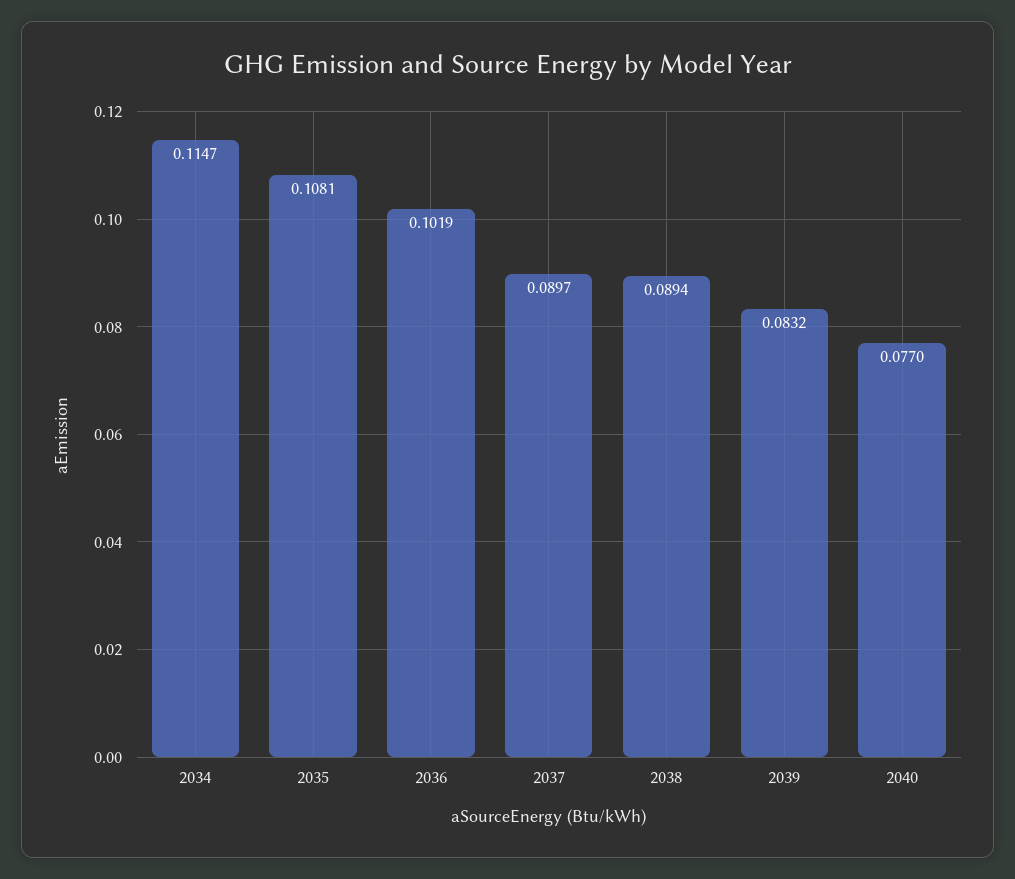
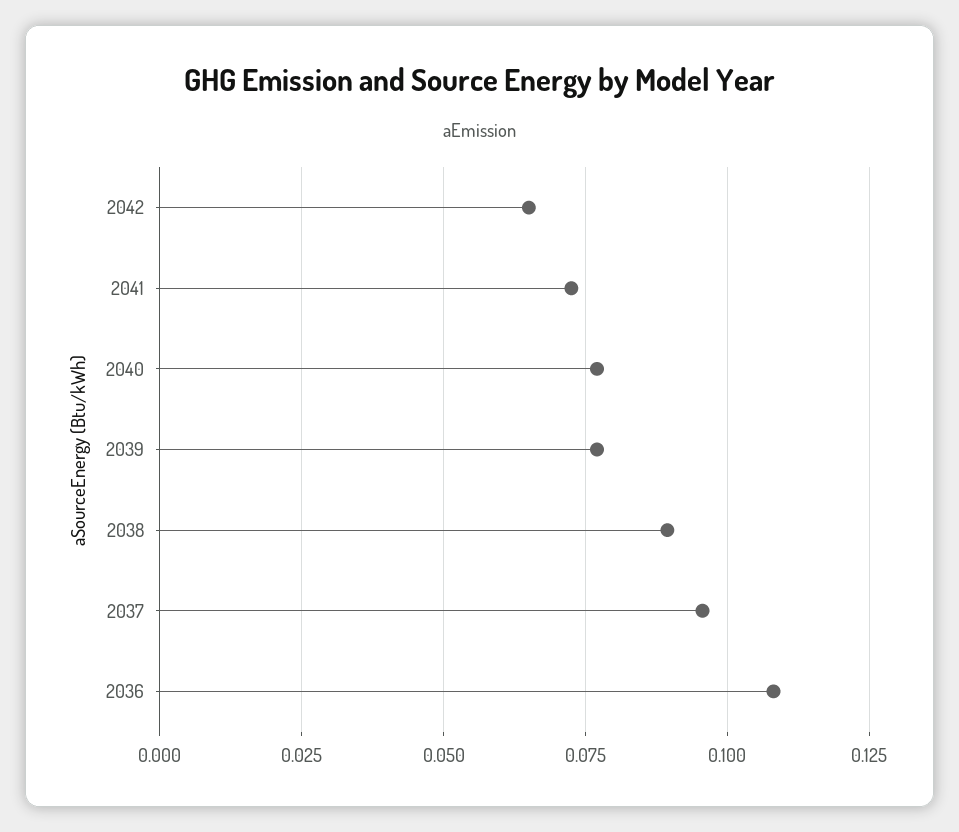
2034: 0.1147 -> none
2035: 0.1081 -> none
2036: 0.1019 -> 0.1075
2037: 0.0897 -> 0.095
2039: 0.0832 -> 0.0775
2042: none -> 0.065
2041: none -> 0.0725

